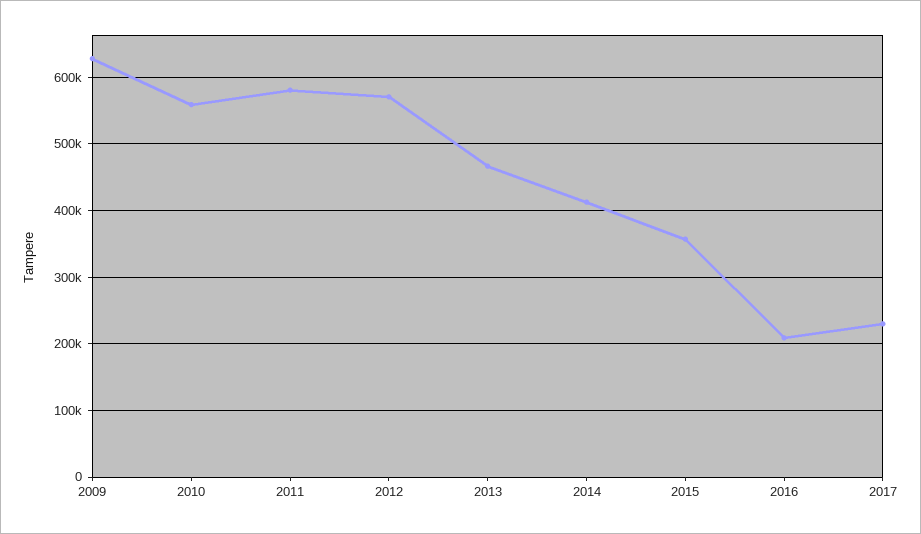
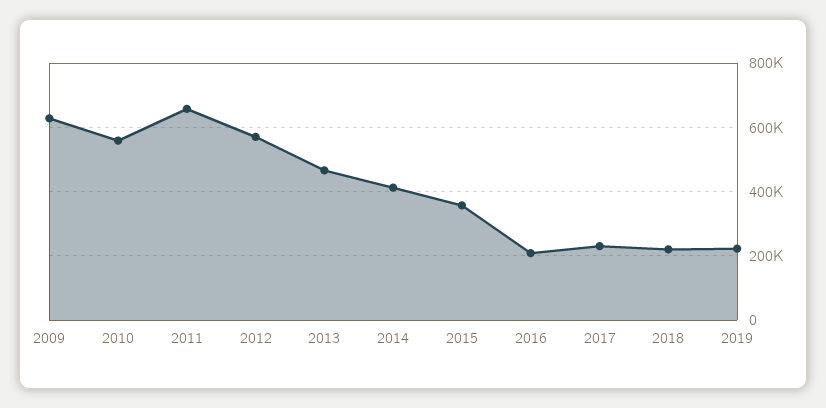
2011: 580000 -> 660000
2018: none -> 220000
2019: none -> 220000

